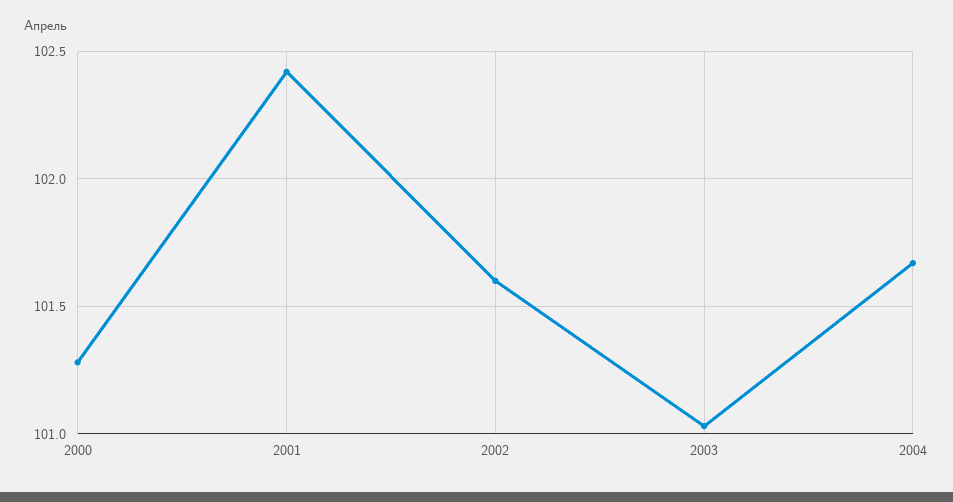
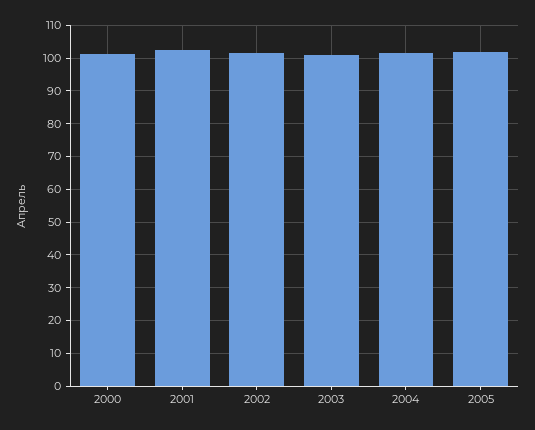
2005: none -> 102

